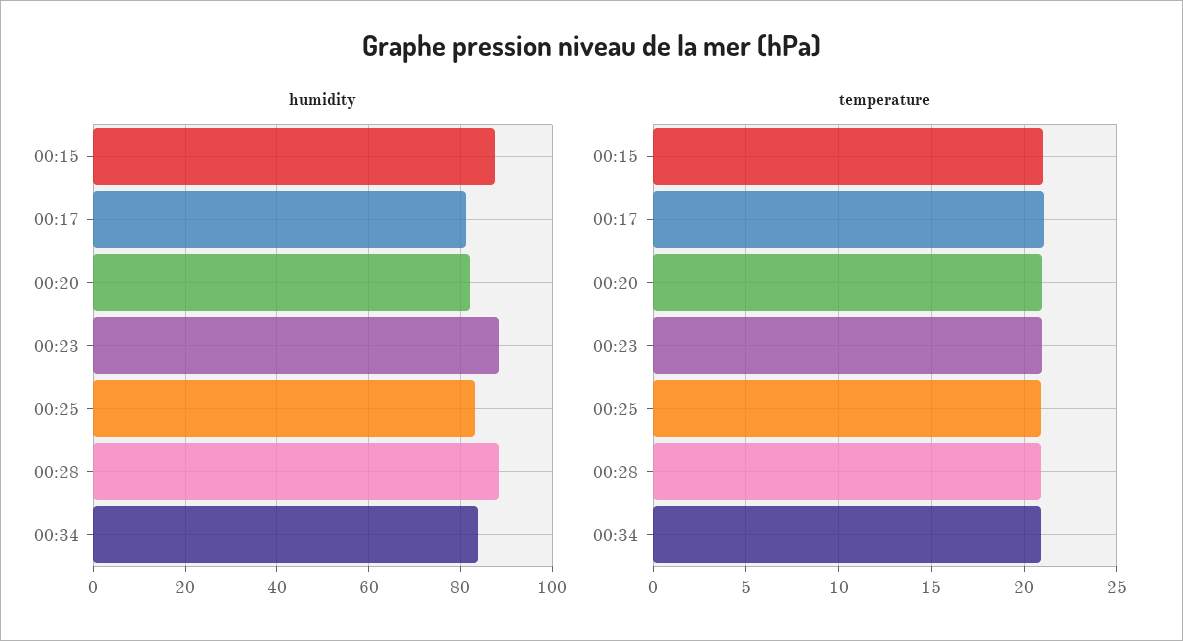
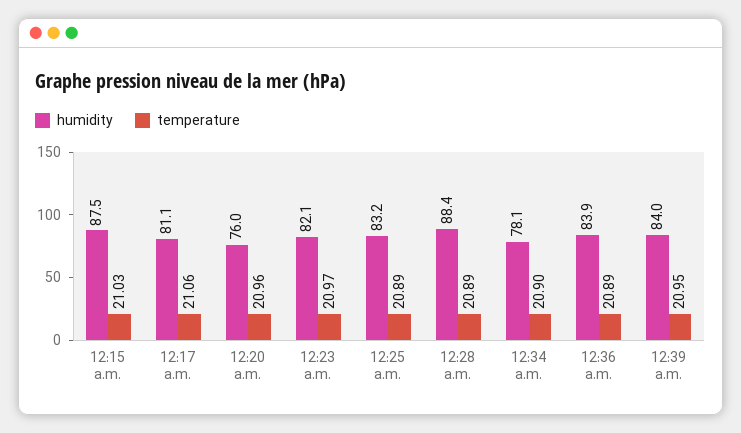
humidity, 00:20: 82 -> 76
humidity, 00:23: 88 -> 82.1
humidity, 00:34: 84 -> 78.1
humidity, 12:36 a.m.: none -> 83.9
temperature, 12:36 a.m.: none -> 20.89
humidity, 12:39 a.m.: none -> 84
temperature, 12:39 a.m.: none -> 20.95

